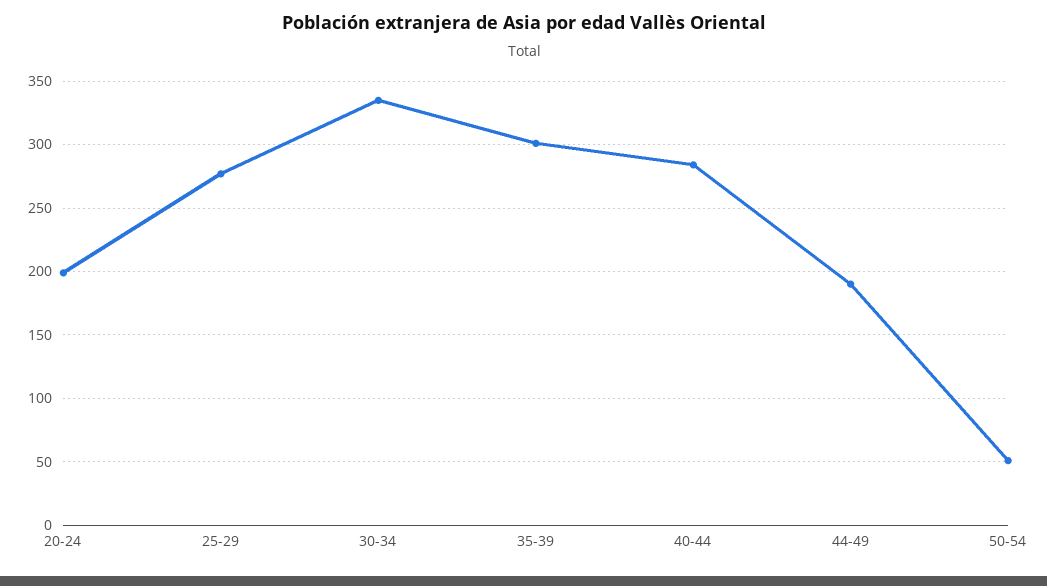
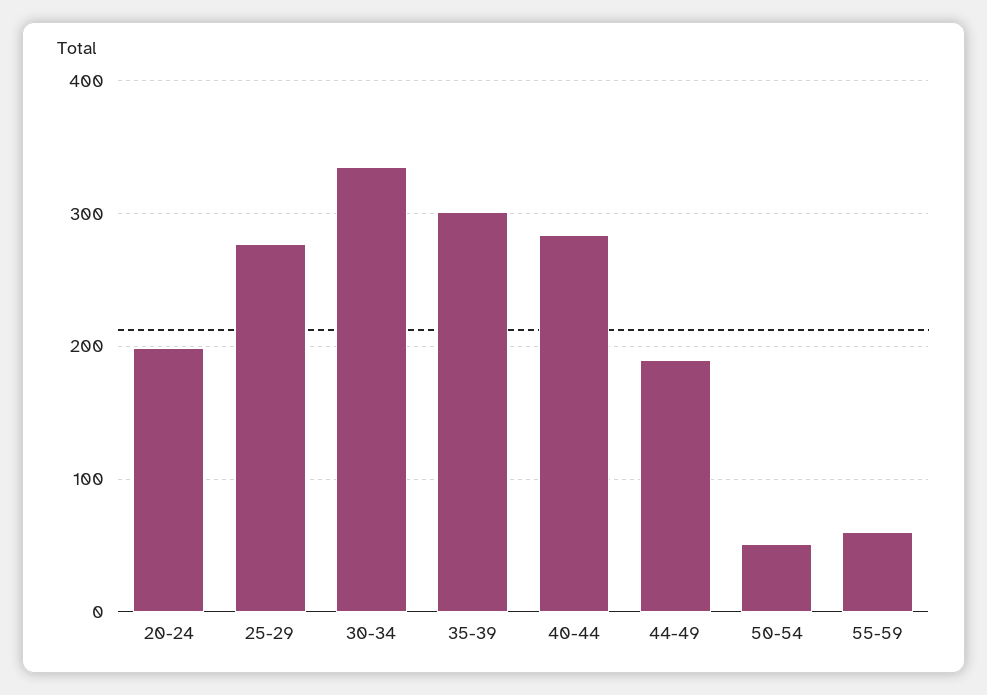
55-59: none -> 60

